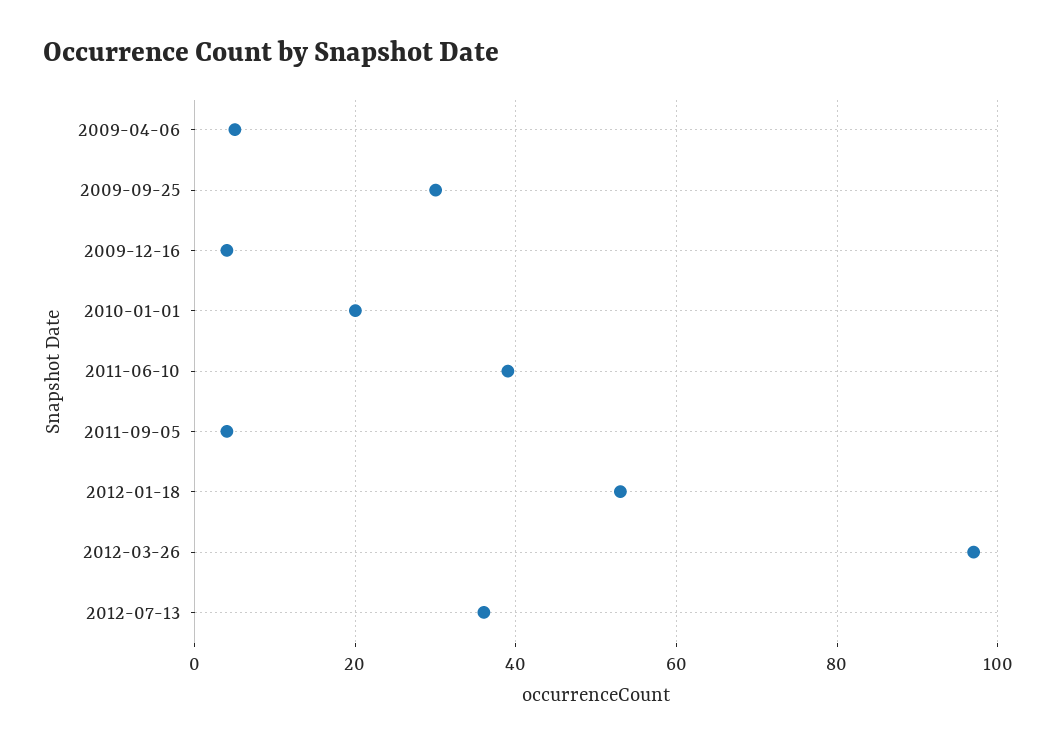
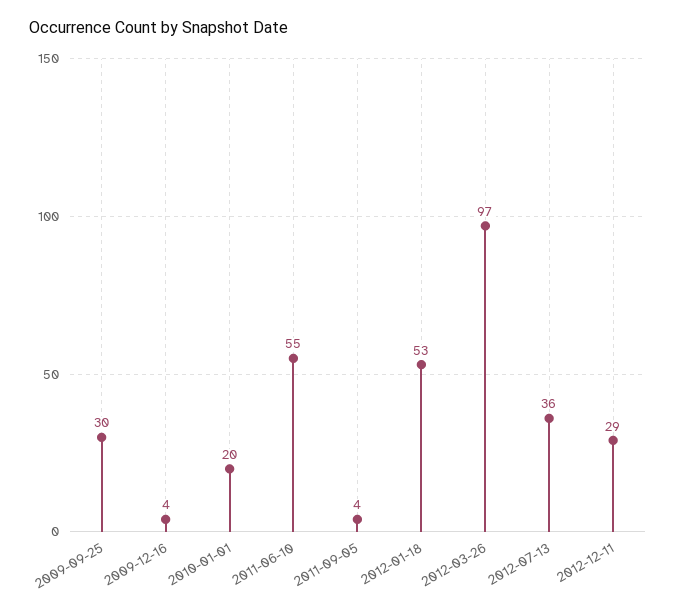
2009-04-06: 5 -> none
2011-06-10: 40 -> 55
2012-12-11: none -> 29

